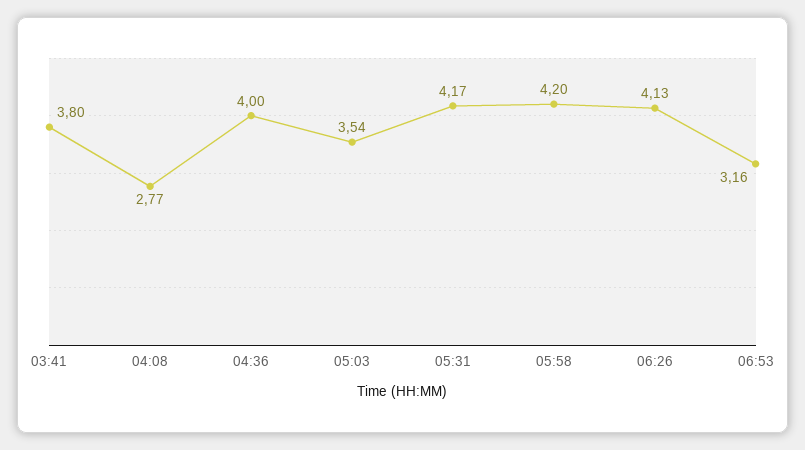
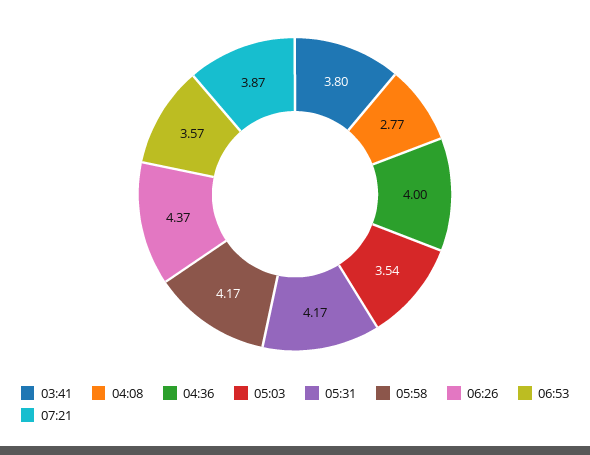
05:58: 4.2 -> 4.17
06:26: 4.13 -> 4.37
06:53: 3.16 -> 3.57
07:21: none -> 3.87

